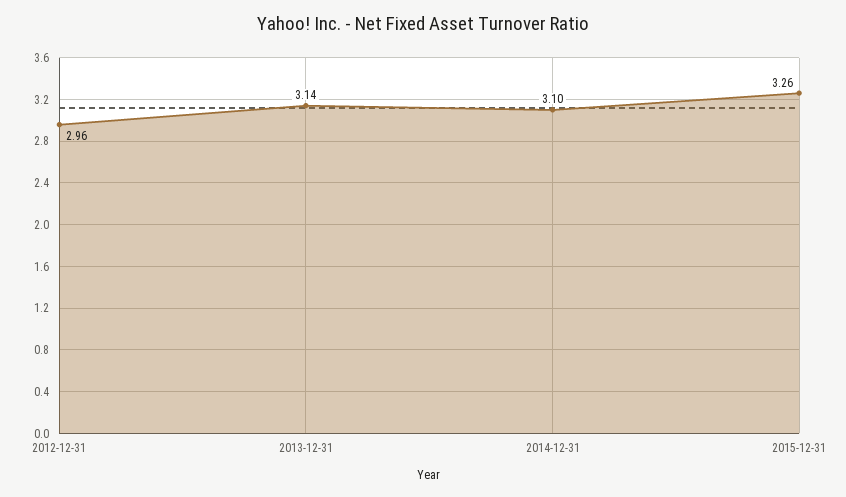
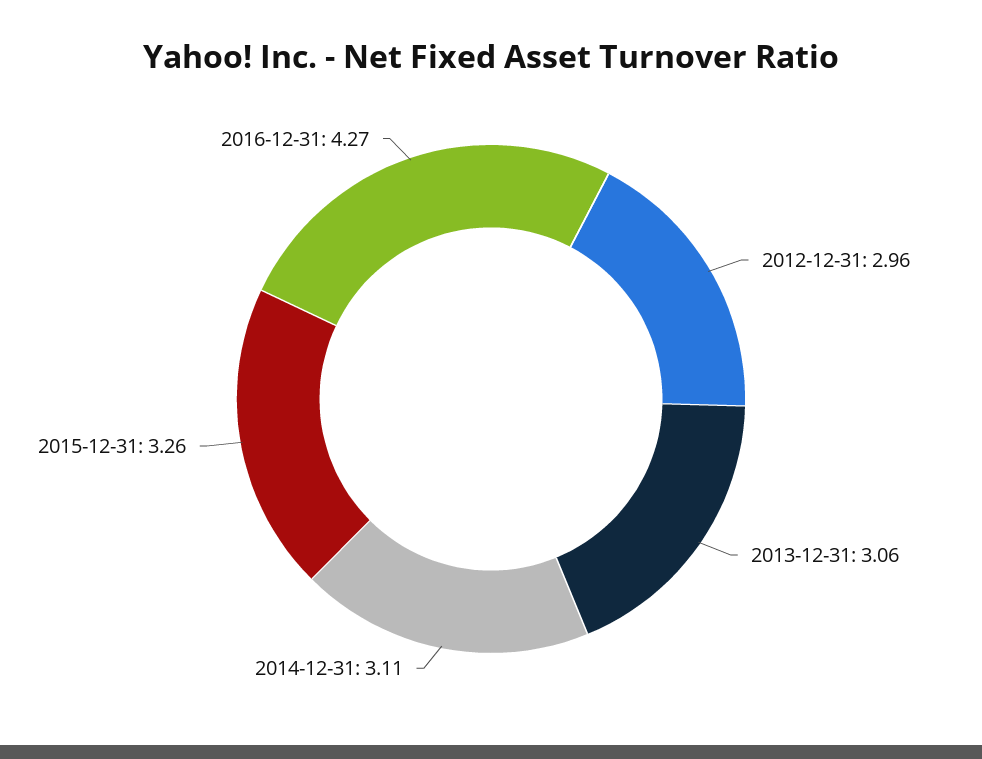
2013-12-31: 3.14 -> 3.06
2014-12-31: 3.1 -> 3.11
2016-12-31: none -> 4.27

